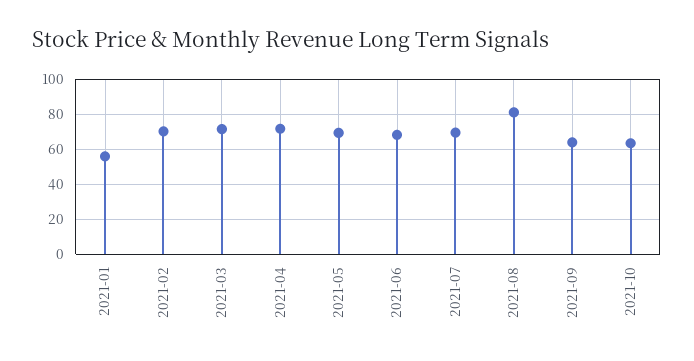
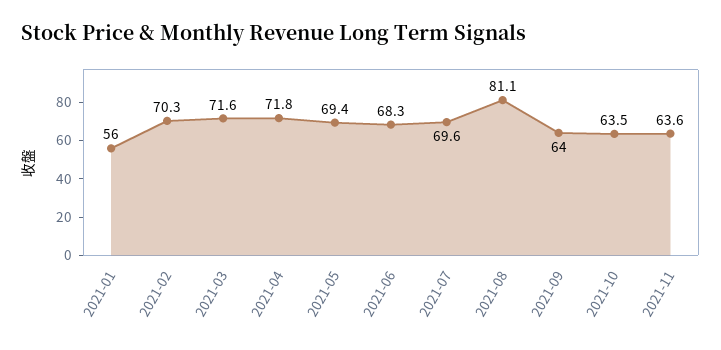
2021-11: none -> 63.6

